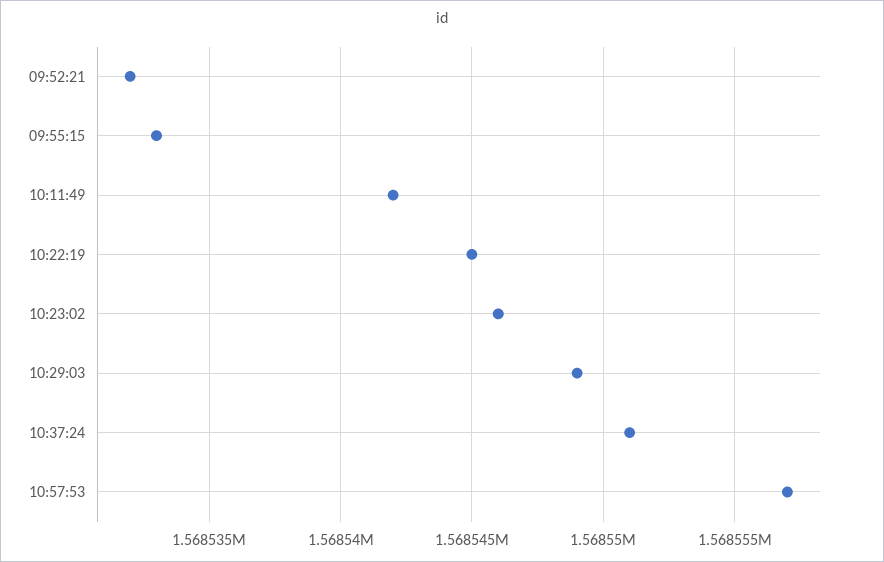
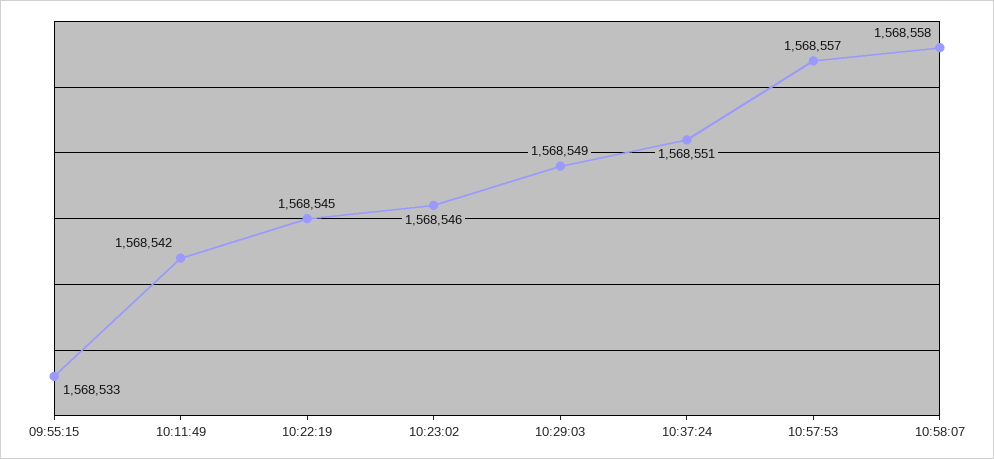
09:52:21: 1568532 -> none
10:58:07: none -> 1568558

